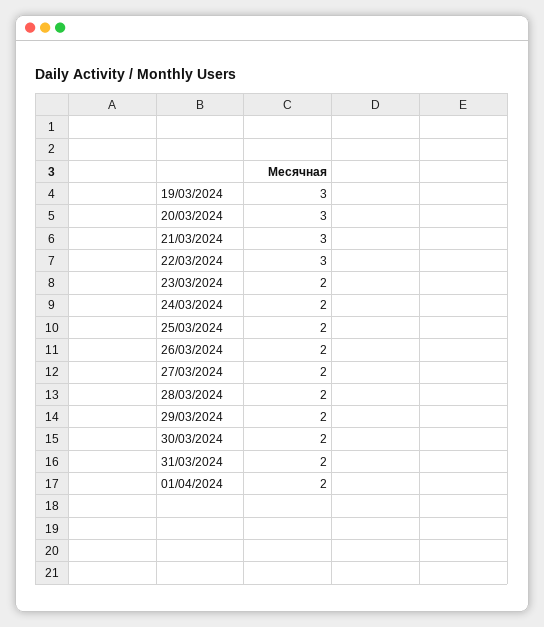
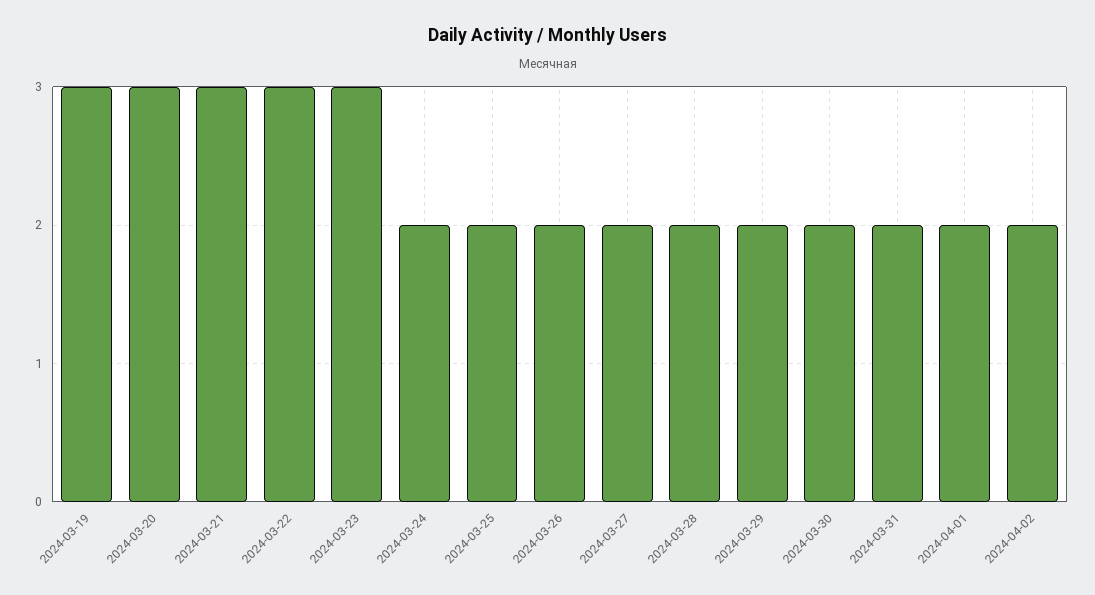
23/03/2024: 2 -> 3
2024-04-02: none -> 2

